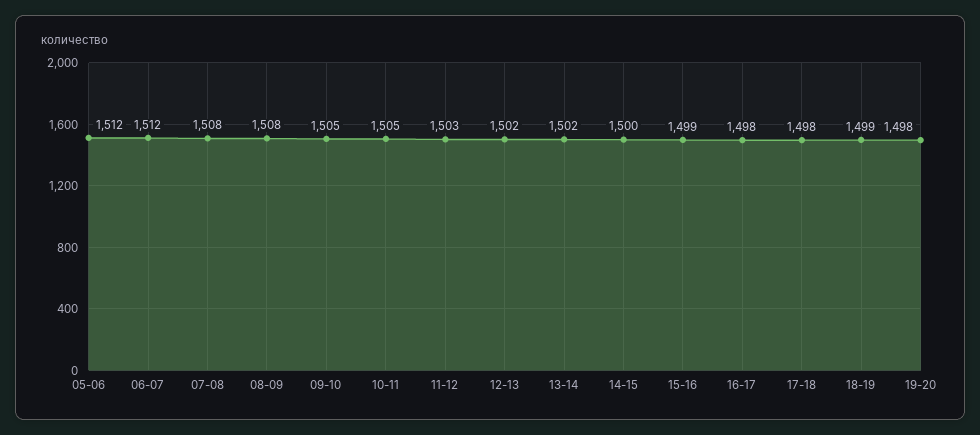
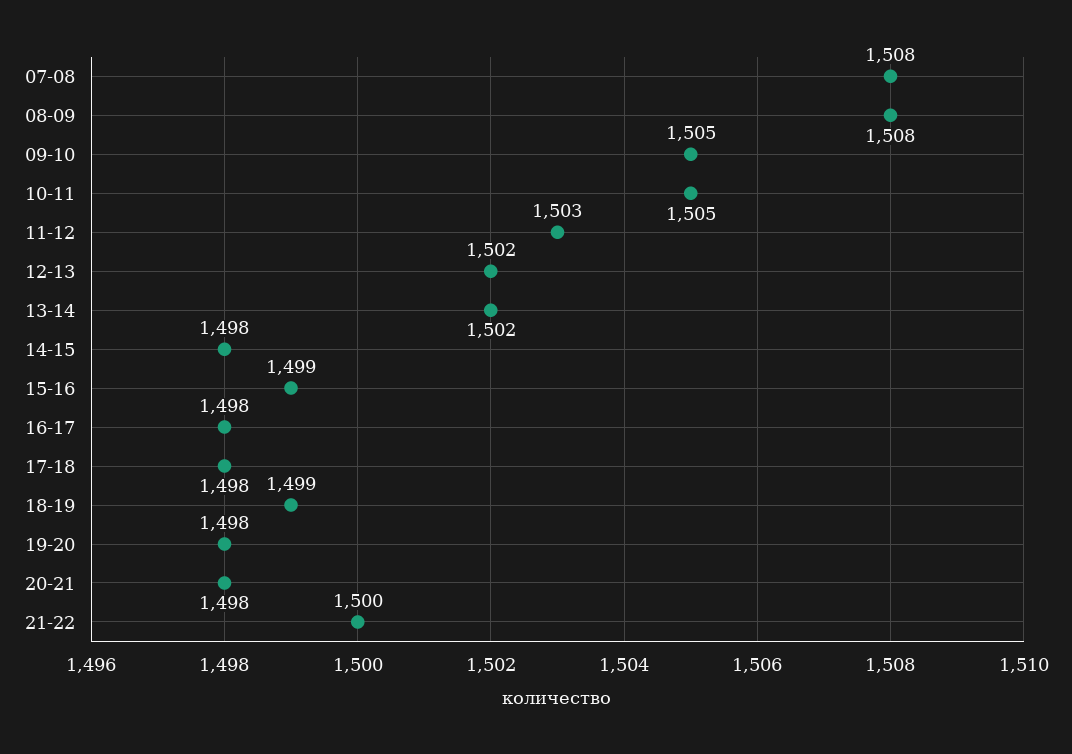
05-06: 1512 -> none
06-07: 1512 -> none
14-15: 1500 -> 1498
20-21: none -> 1498
21-22: none -> 1500

